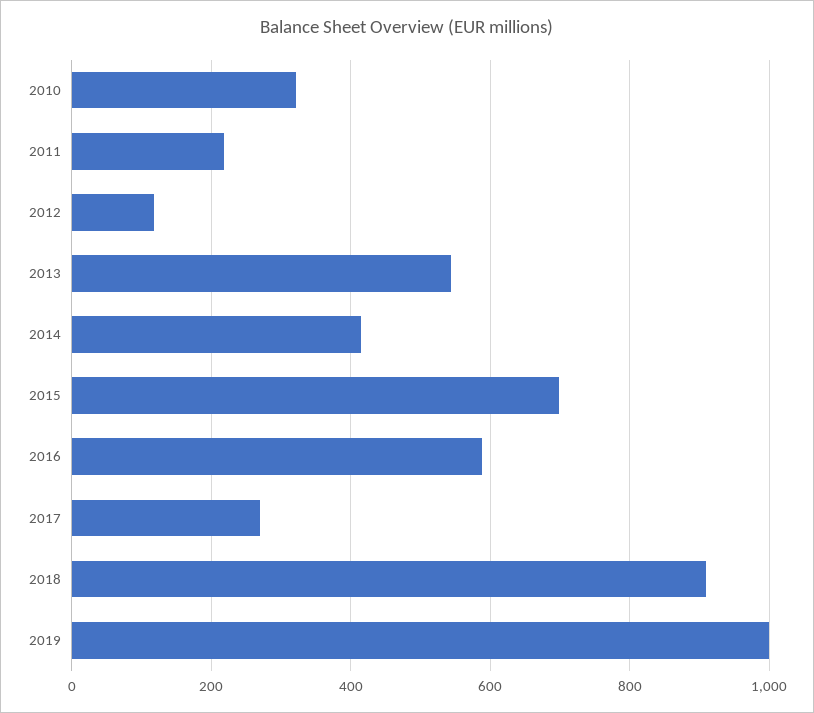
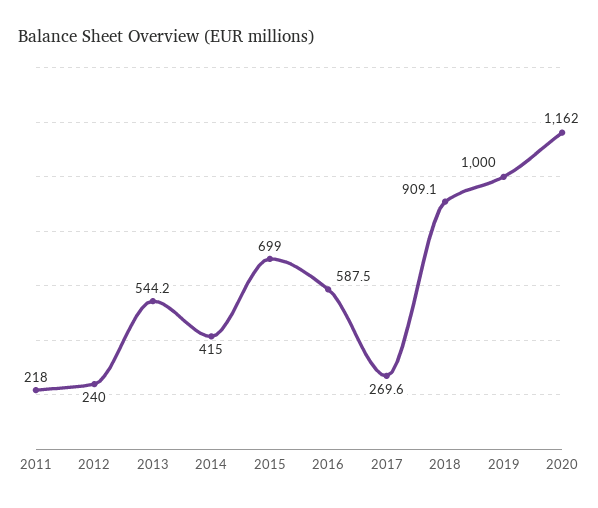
2010: 320 -> none
2012: 120 -> 240
2020: none -> 1162

